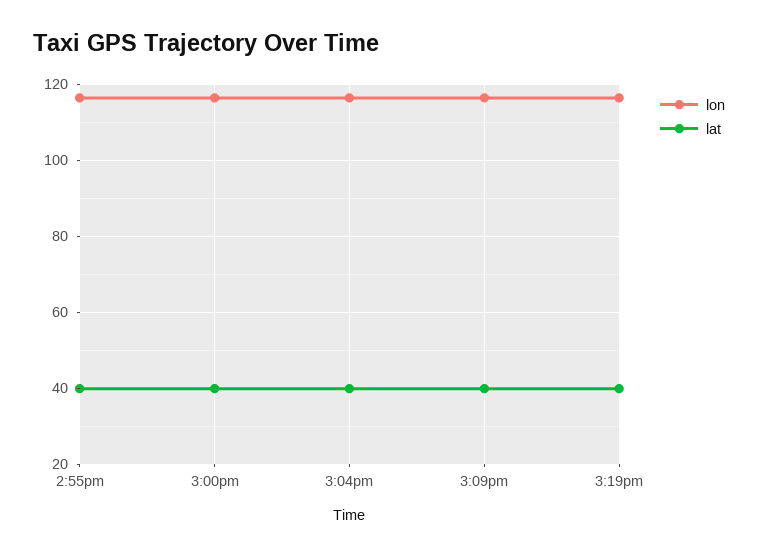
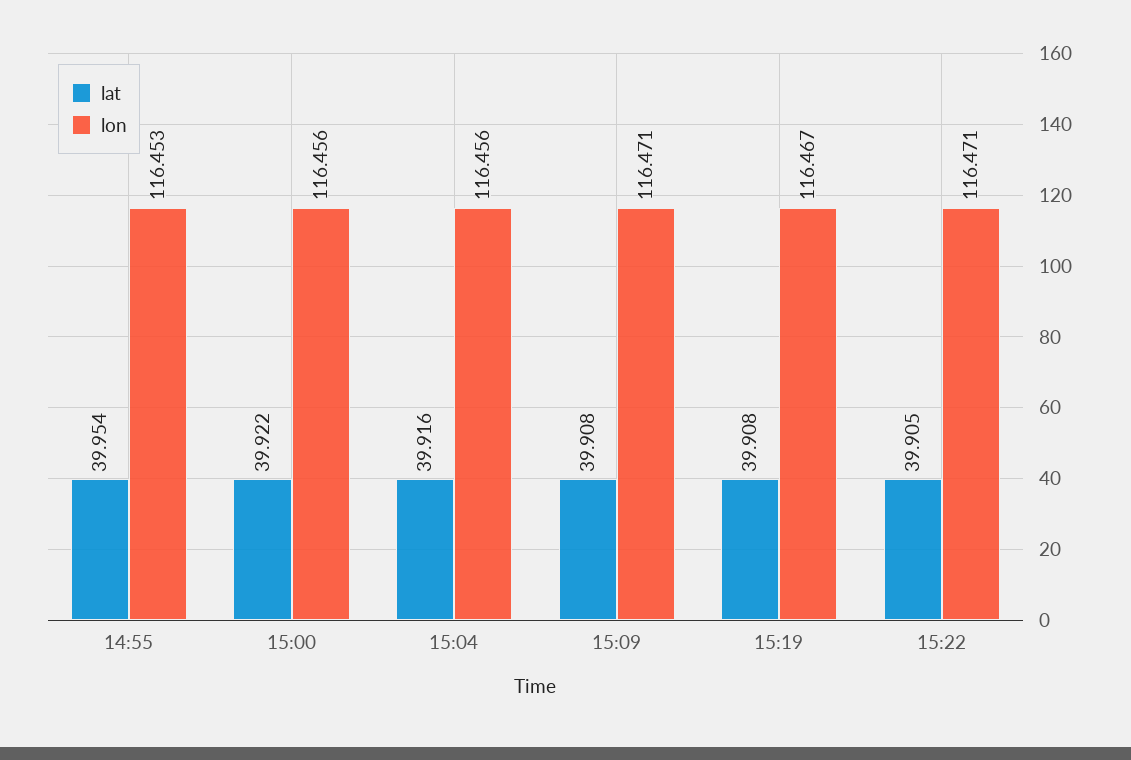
lat, 15:22: none -> 39.905
lon, 15:22: none -> 116.471

